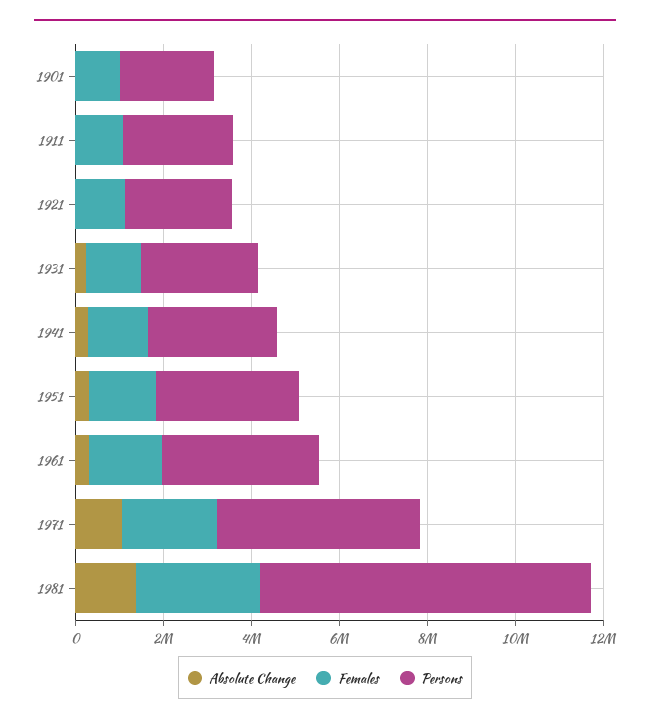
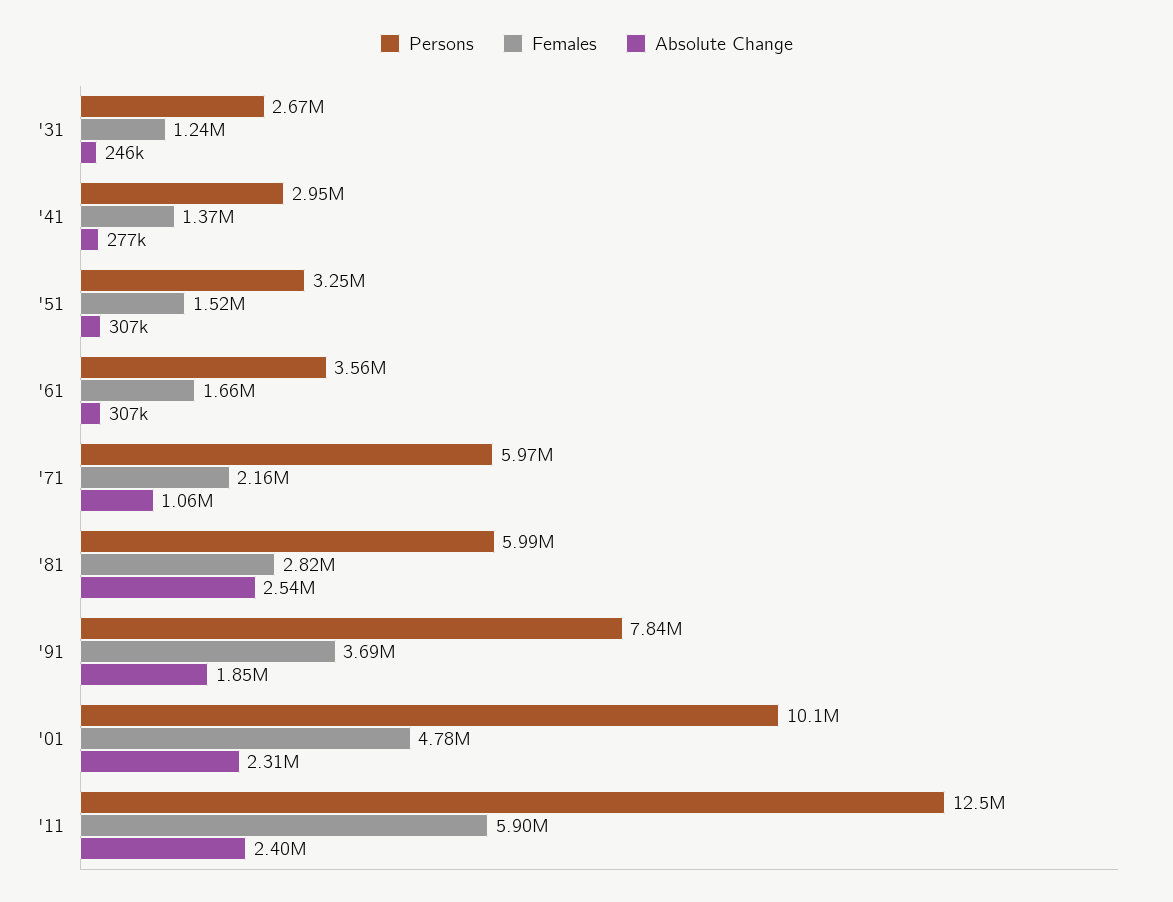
Absolute Change, 1901: 0 -> none
Females, 1901: 1000000 -> none
Persons, 1901: 2000000 -> none
Absolute Change, 1911: 0 -> none
Females, 1911: 1000000 -> none
Persons, 1911: 2500000 -> none
Absolute Change, 1921: 0 -> none
Females, 1921: 1000000 -> none
Persons, 1921: 2500000 -> none
Persons, 1971: 4500000 -> 5970000
Absolute Change, 1981: 1500000 -> 2540000
Persons, 1981: 7500000 -> 5990000
Persons, '91: none -> 7840000
Females, '91: none -> 3690000
Absolute Change, '91: none -> 1850000
Persons, '01: none -> 10100000
Females, '01: none -> 4780000
Absolute Change, '01: none -> 2310000
Persons, '11: none -> 12500000
Females, '11: none -> 5900000
Absolute Change, '11: none -> 2400000

